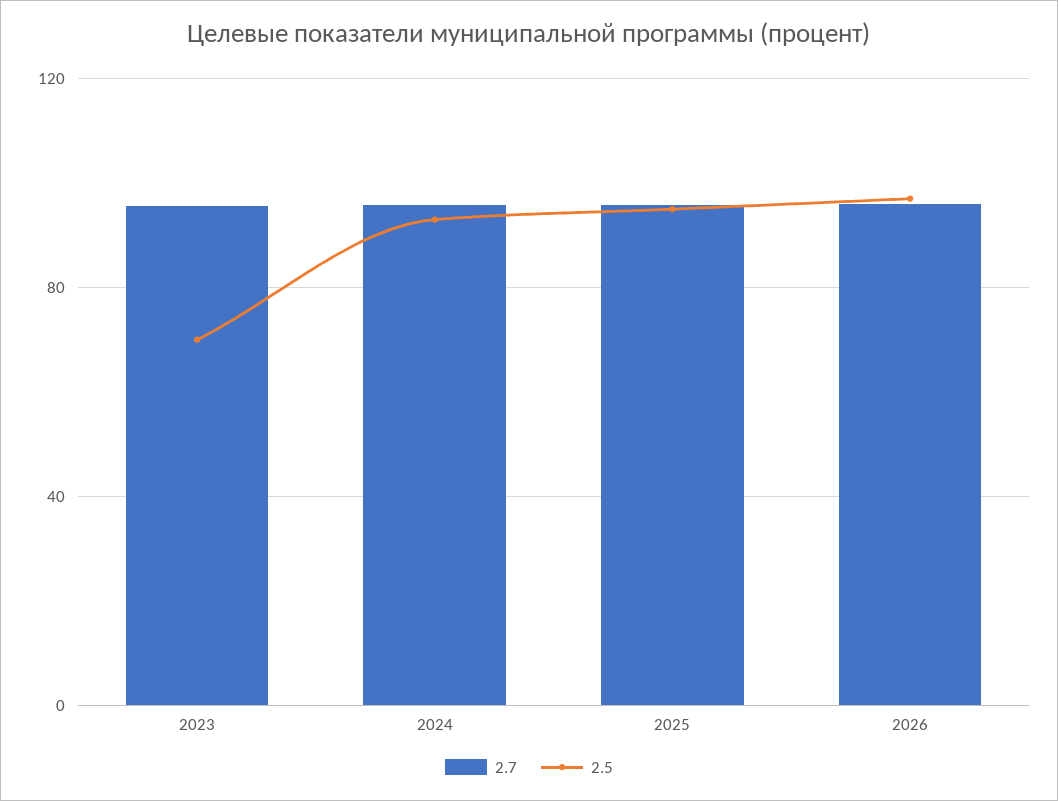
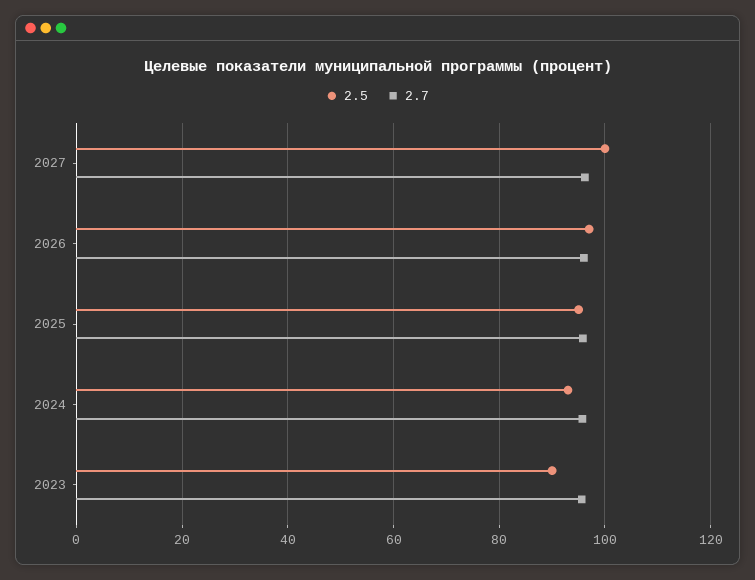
2.5, 2023: 70 -> 90
2.5, 2027: none -> 100
2.7, 2027: none -> 96

